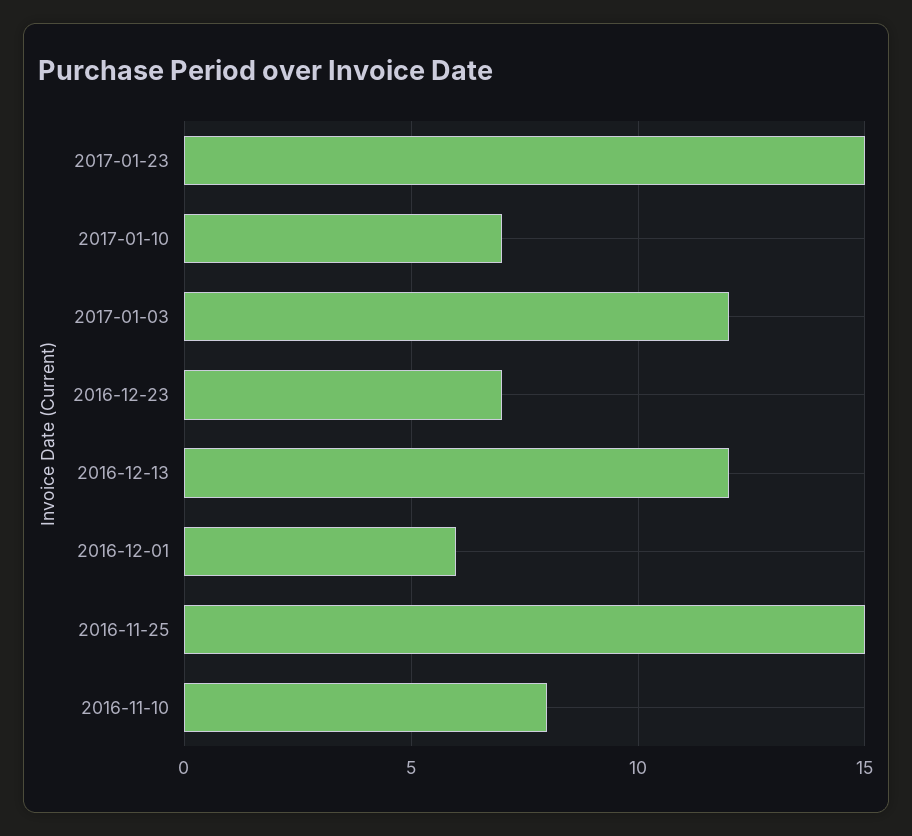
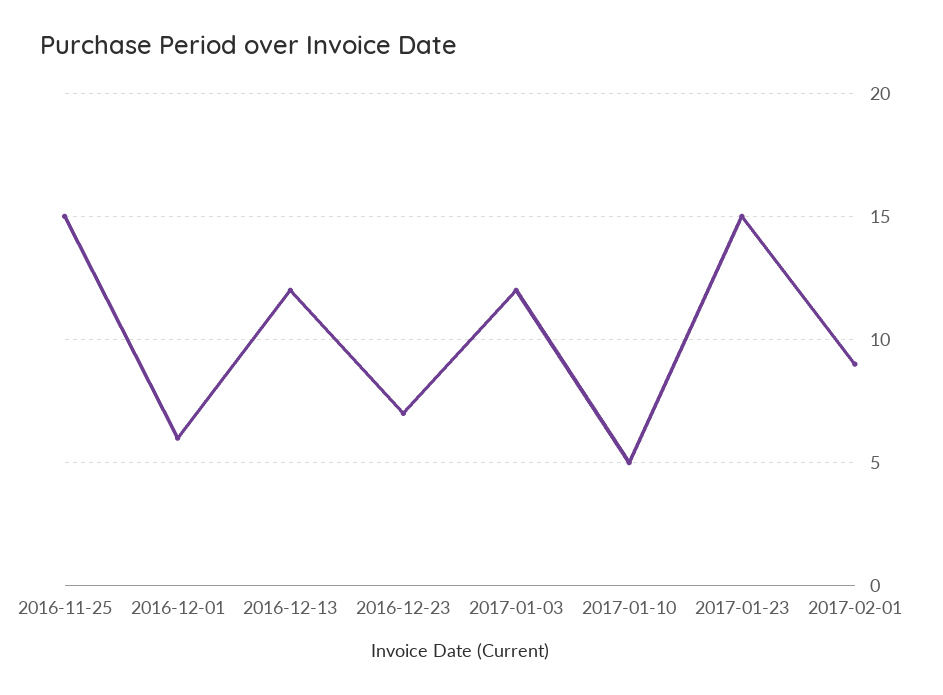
2017-01-10: 7 -> 5
2016-11-10: 8 -> none
2017-02-01: none -> 9

